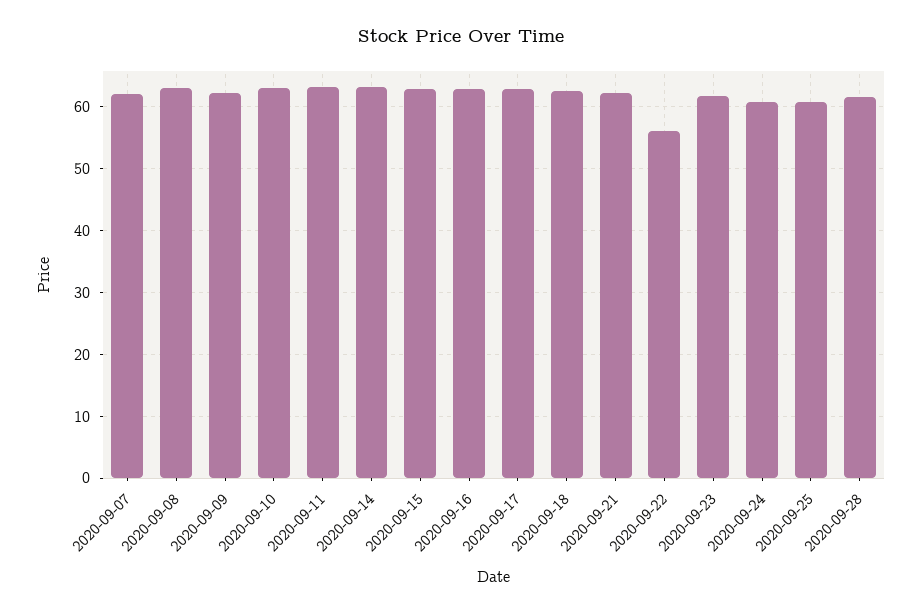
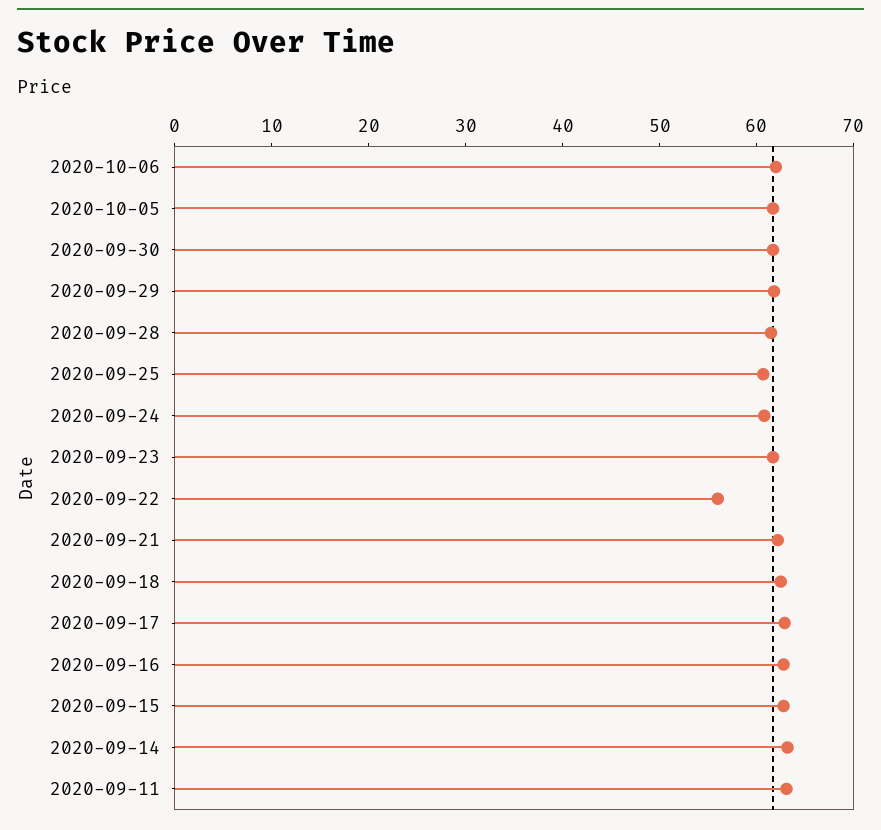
2020-09-07: 62 -> none
2020-09-08: 63 -> none
2020-09-09: 62 -> none
2020-09-10: 63 -> none
2020-10-06: none -> 62
2020-10-05: none -> 62
2020-09-30: none -> 62
2020-09-29: none -> 62

